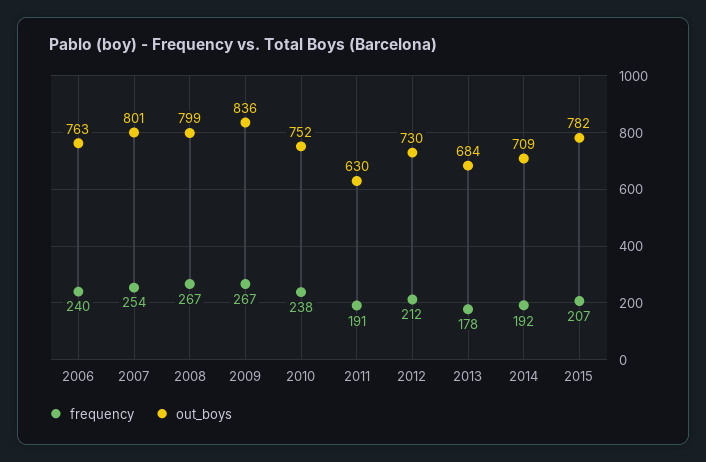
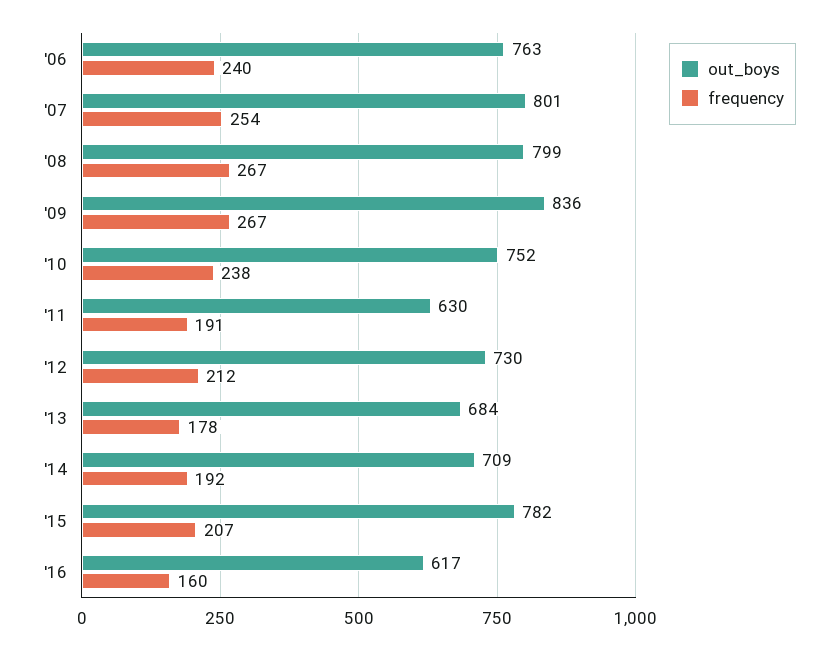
out_boys, '16: none -> 617
frequency, '16: none -> 160

